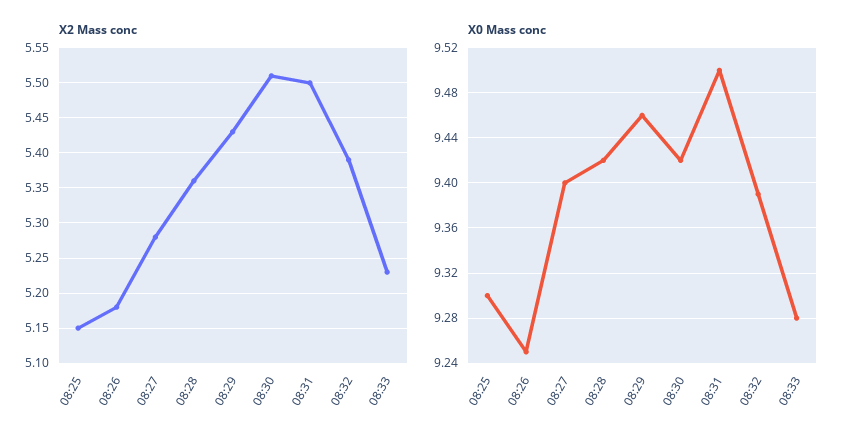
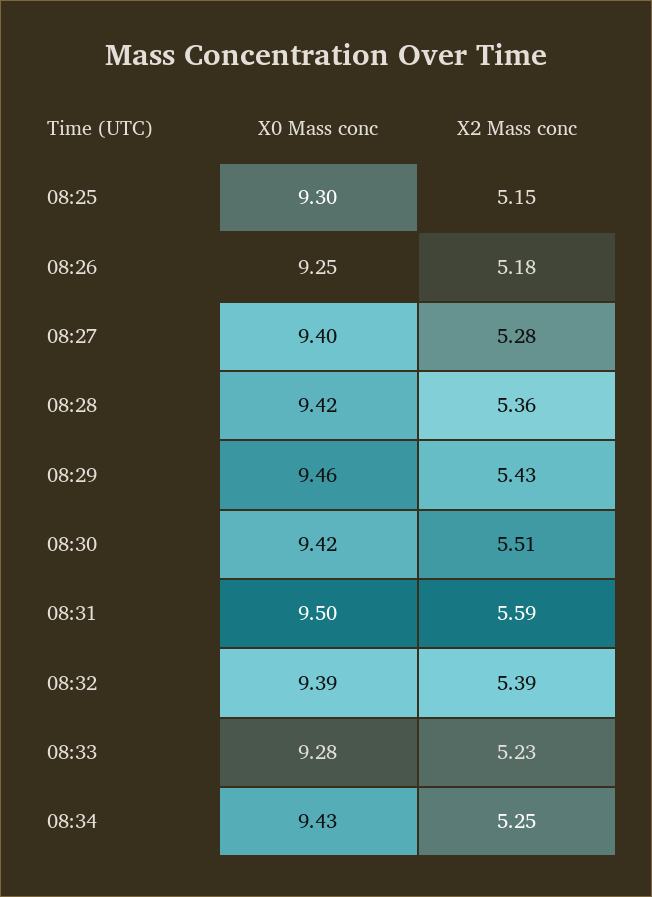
X2 Mass conc, 08:31: 5.5 -> 5.59
X0 Mass conc, 08:34: none -> 9.43
X2 Mass conc, 08:34: none -> 5.25

